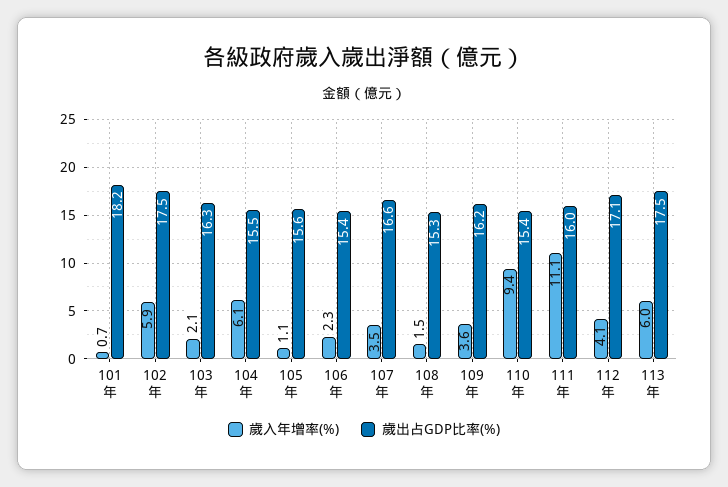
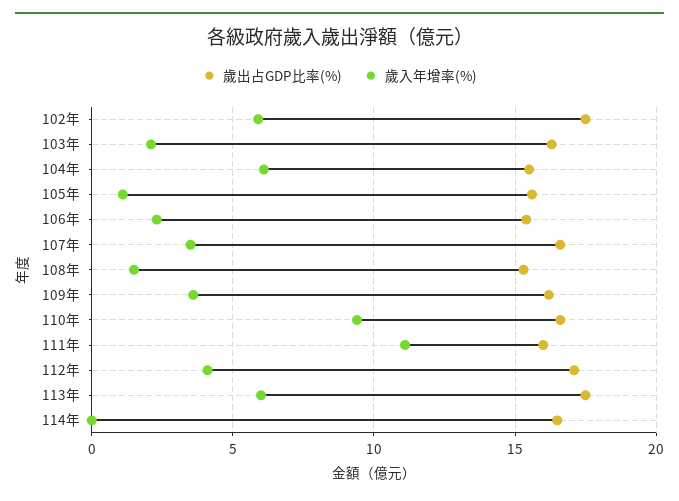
歲入年增率(%), 101年: 0.7 -> none
歲出占GDP比率(%), 101年: 18.2 -> none
歲出占GDP比率(%), 110年: 15.4 -> 16.5
歲出占GDP比率(%), 114年: none -> 16.5
歲入年增率(%), 114年: none -> 0

